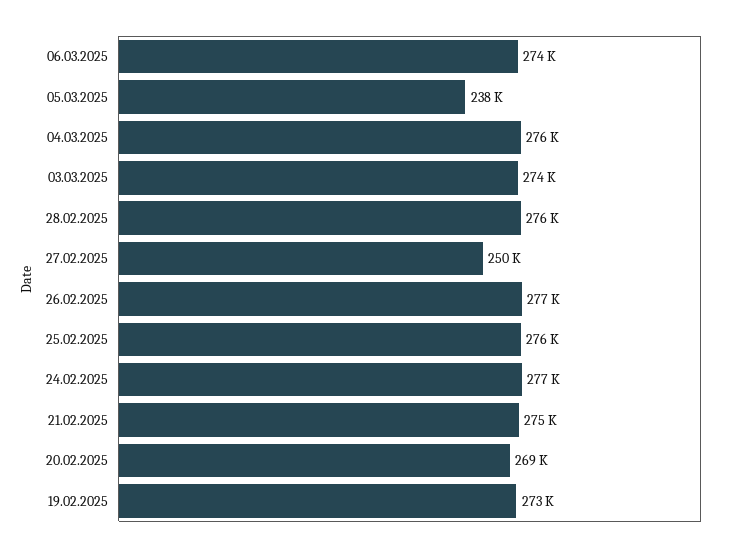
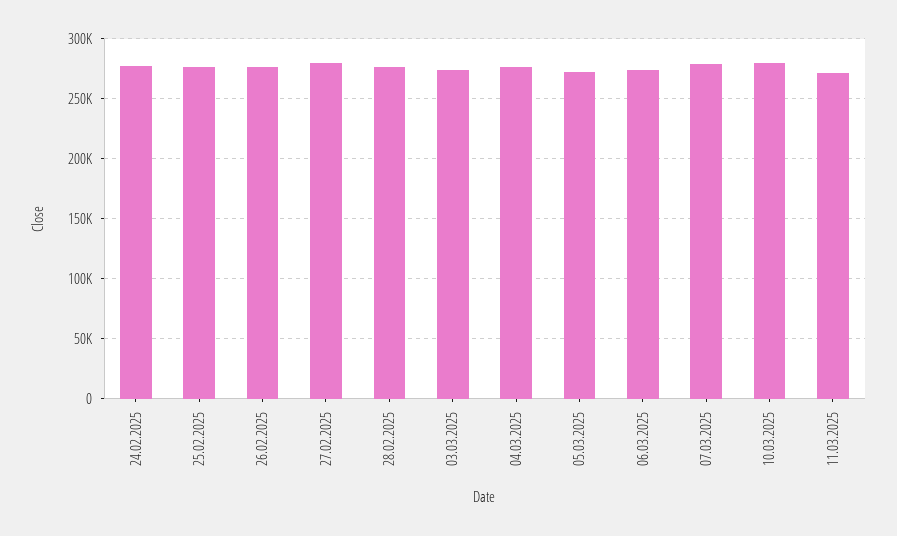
05.03.2025: 238000 -> 270000
27.02.2025: 250000 -> 280000
21.02.2025: 275000 -> none
20.02.2025: 269000 -> none
19.02.2025: 273000 -> none
07.03.2025: none -> 280000
10.03.2025: none -> 280000
11.03.2025: none -> 270000

